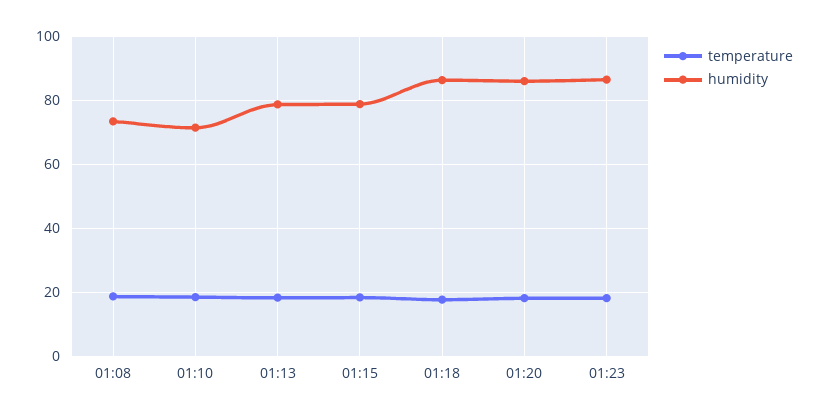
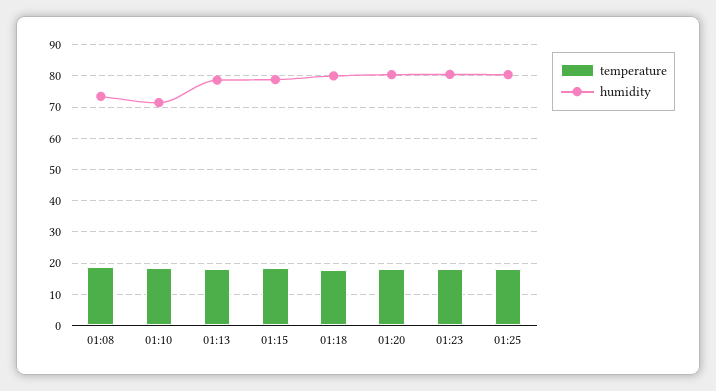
humidity, 01:18: 86 -> 80
humidity, 01:20: 86 -> 80
humidity, 01:23: 86 -> 80
temperature, 01:25: none -> 18
humidity, 01:25: none -> 80

